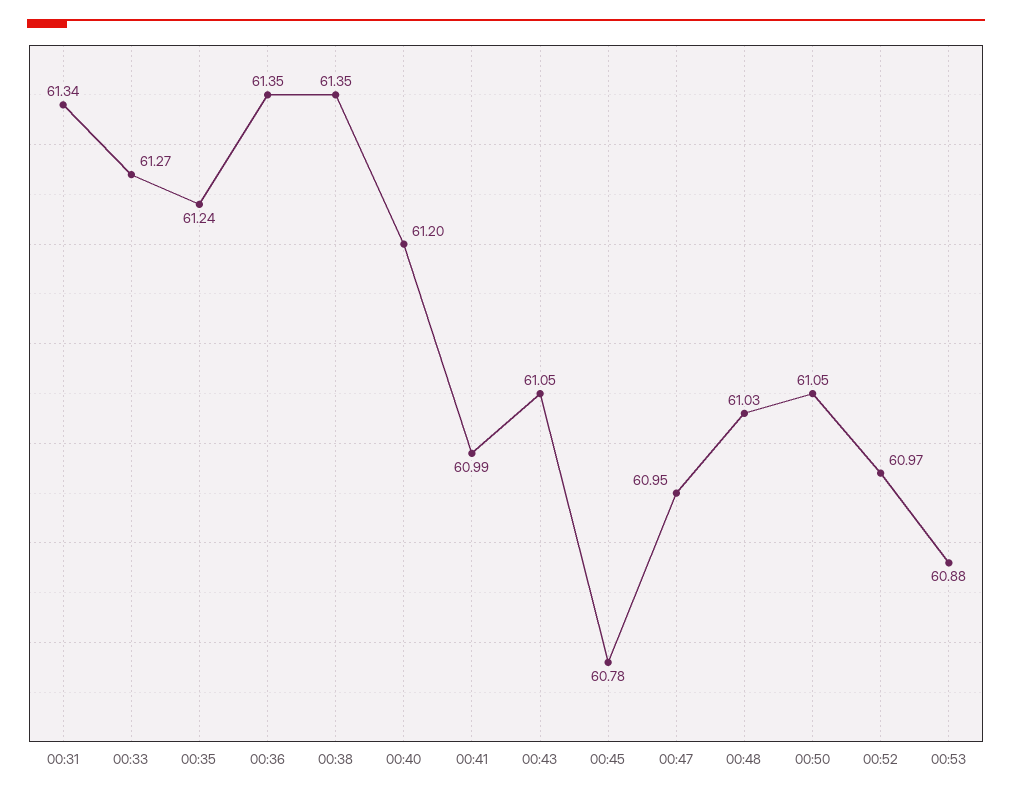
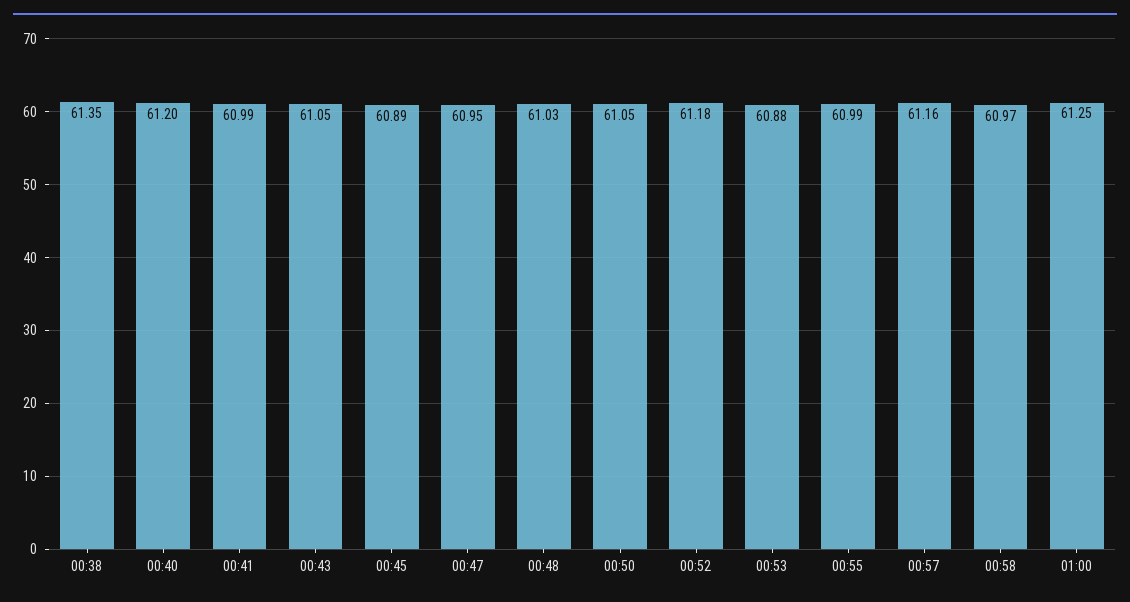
00:31: 61.34 -> none
00:33: 61.27 -> none
00:35: 61.24 -> none
00:36: 61.35 -> none
00:45: 60.78 -> 60.89
00:52: 60.97 -> 61.18
00:55: none -> 60.99
00:57: none -> 61.16
00:58: none -> 60.97
01:00: none -> 61.25

